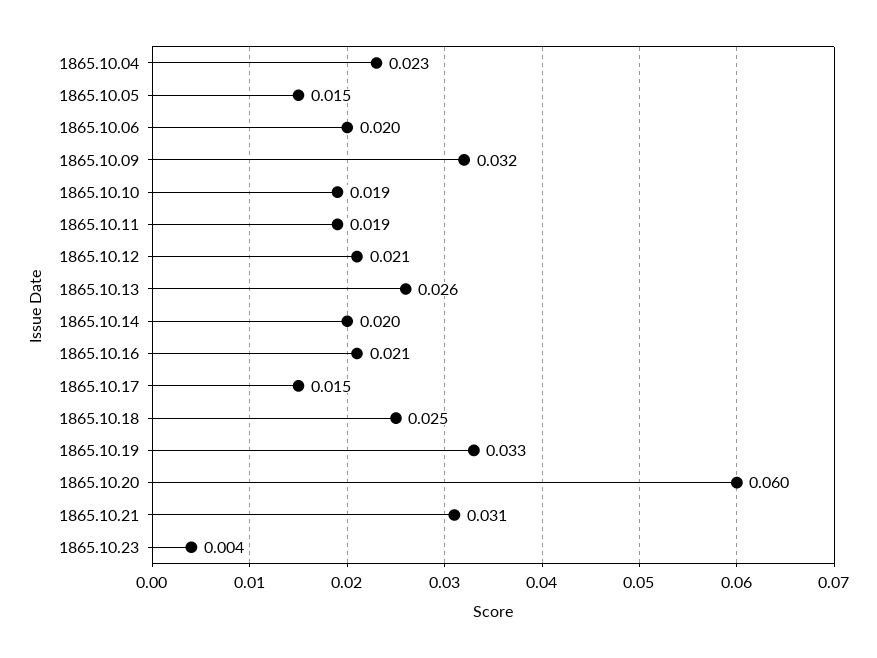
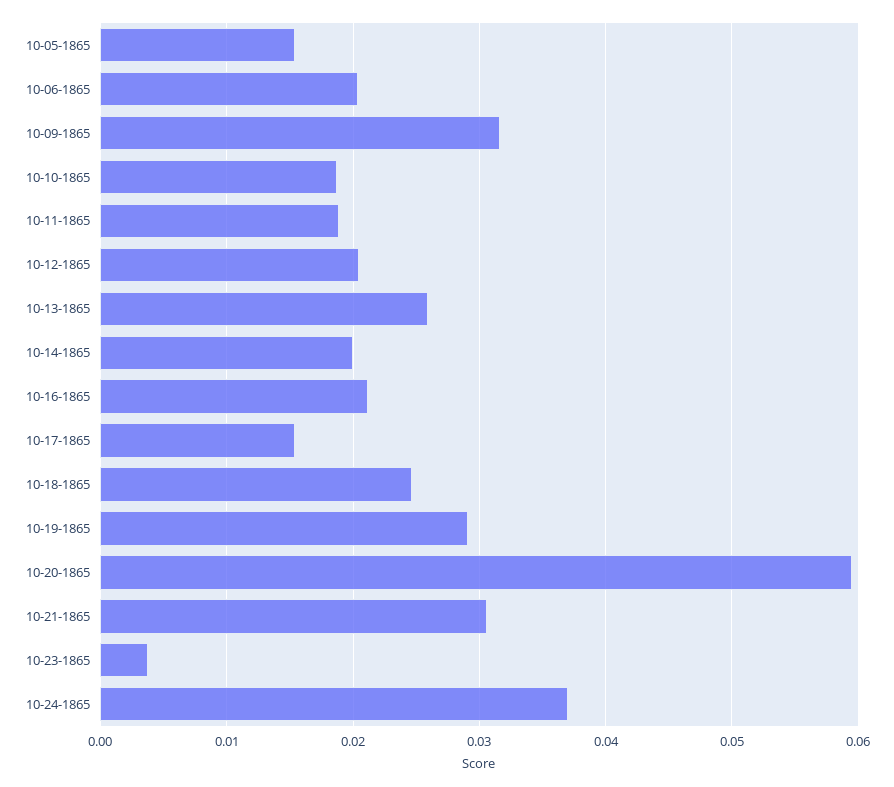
1865.10.04: 0.023 -> none
1865.10.19: 0.033 -> 0.029
10-24-1865: none -> 0.037

